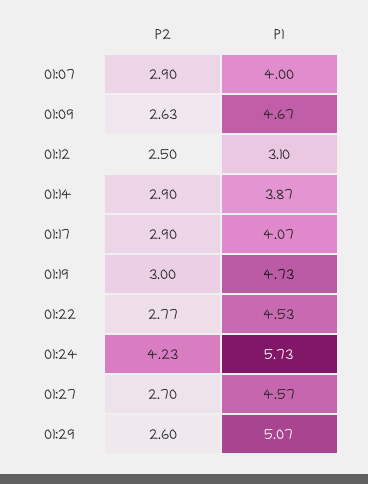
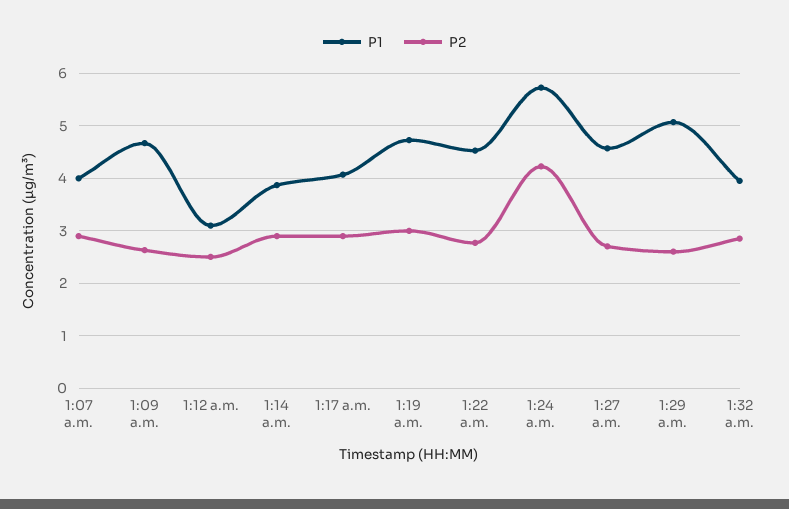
P1, 1:32 a.m.: none -> 4
P2, 1:32 a.m.: none -> 2.8

